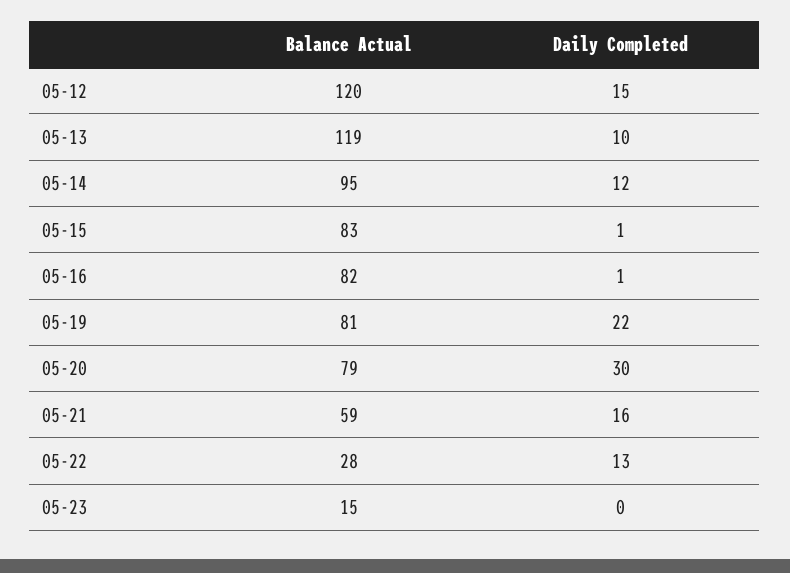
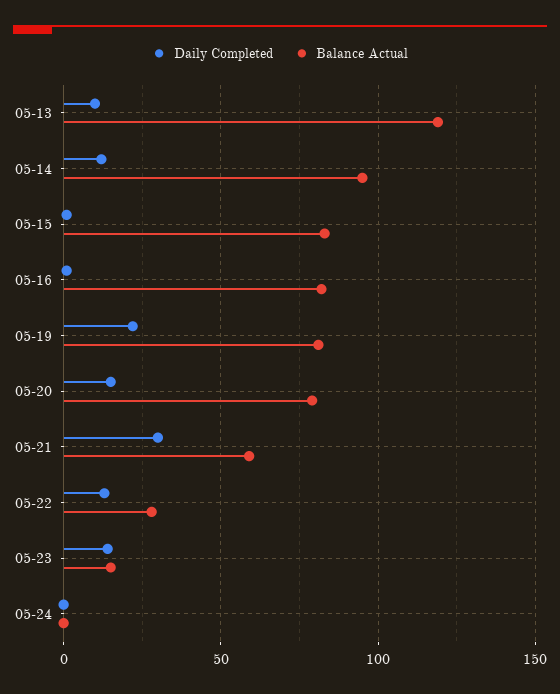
Balance Actual, 05-12: 120 -> none
Daily Completed, 05-12: 15 -> none
Daily Completed, 05-20: 30 -> 15
Daily Completed, 05-21: 16 -> 30
Daily Completed, 05-23: 0 -> 15
Daily Completed, 05-24: none -> 0
Balance Actual, 05-24: none -> 0

